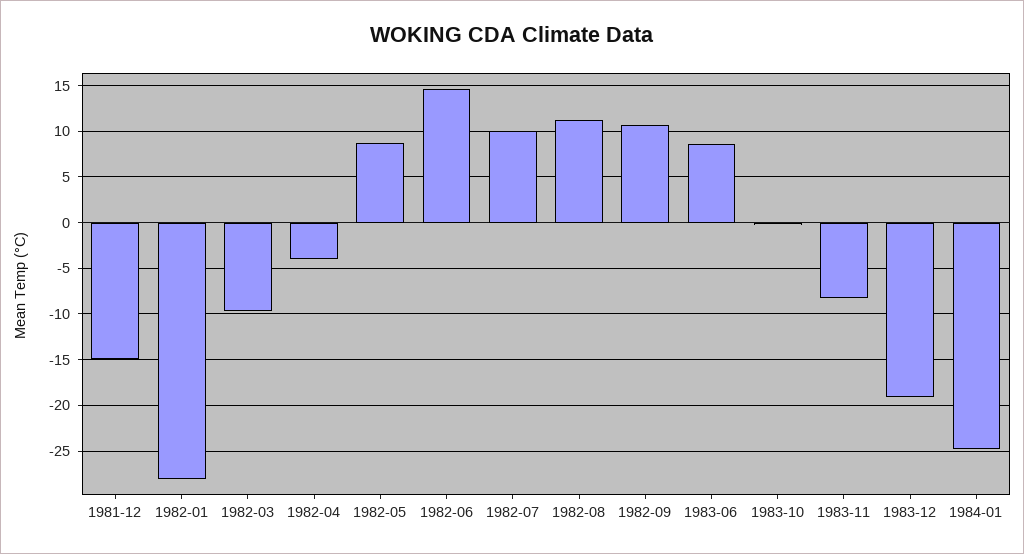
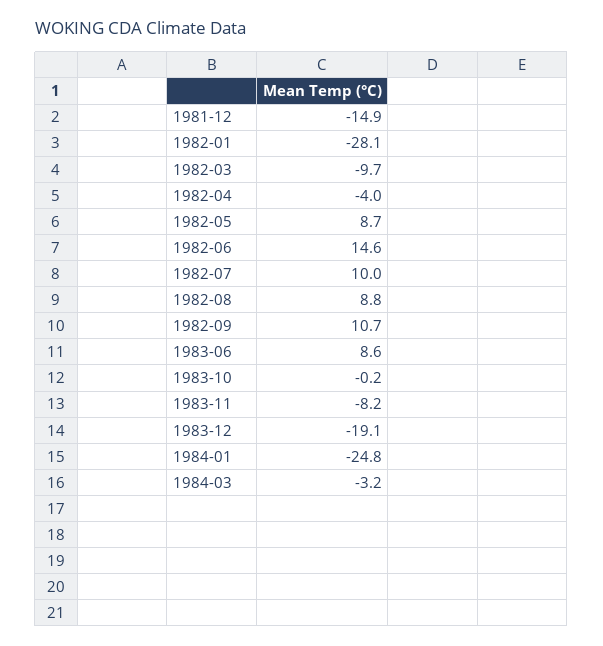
1982-08: 11 -> 8.8
1984-03: none -> -3.2

